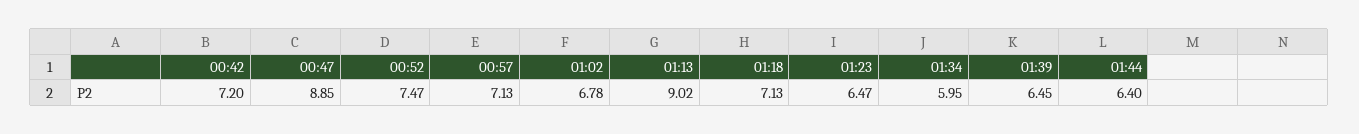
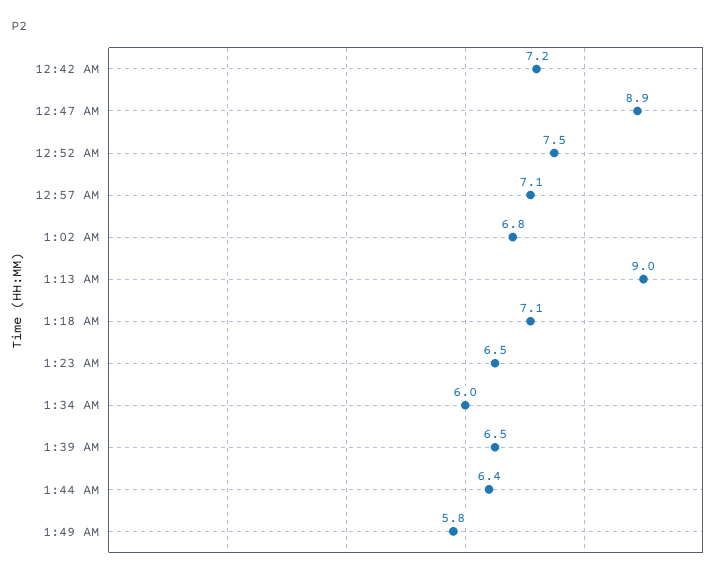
1:49 AM: none -> 5.8

